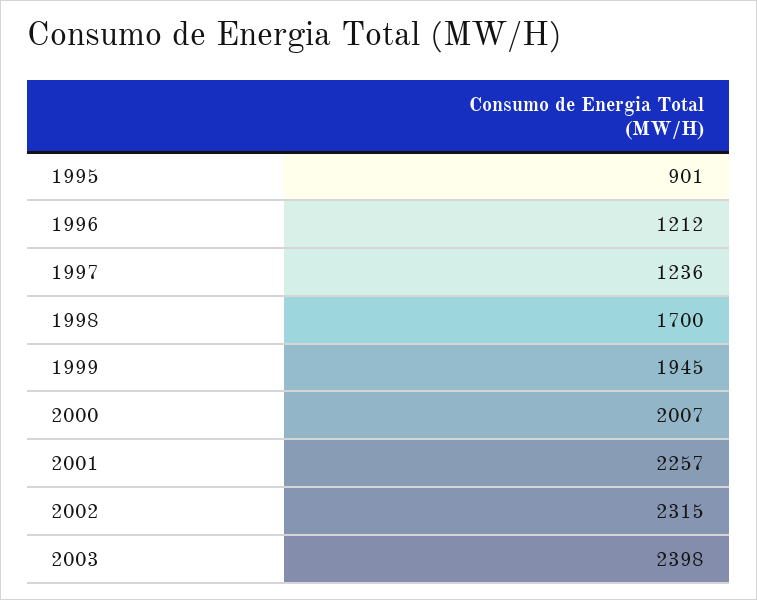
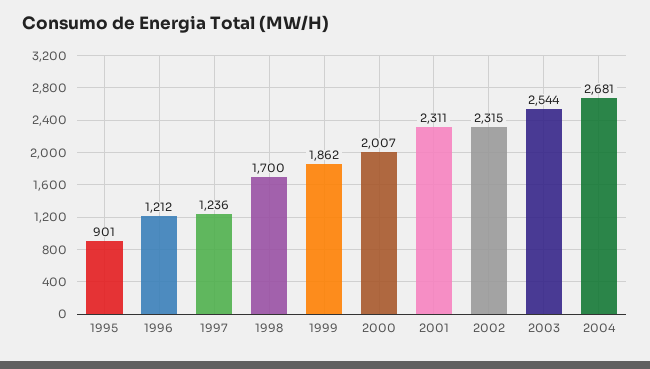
1999: 1945 -> 1862
2001: 2257 -> 2311
2003: 2398 -> 2544
2004: none -> 2681

